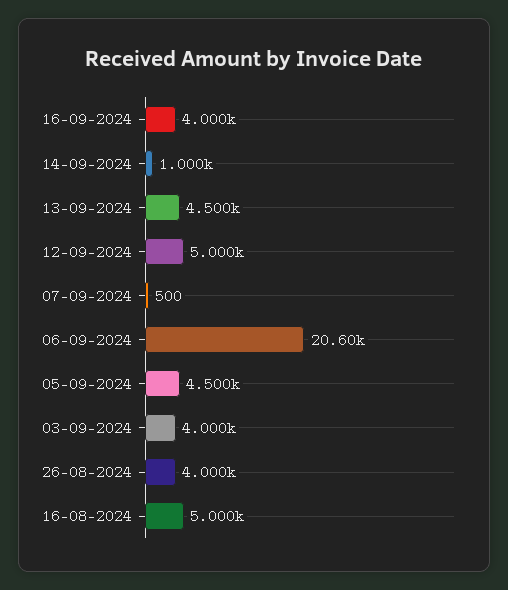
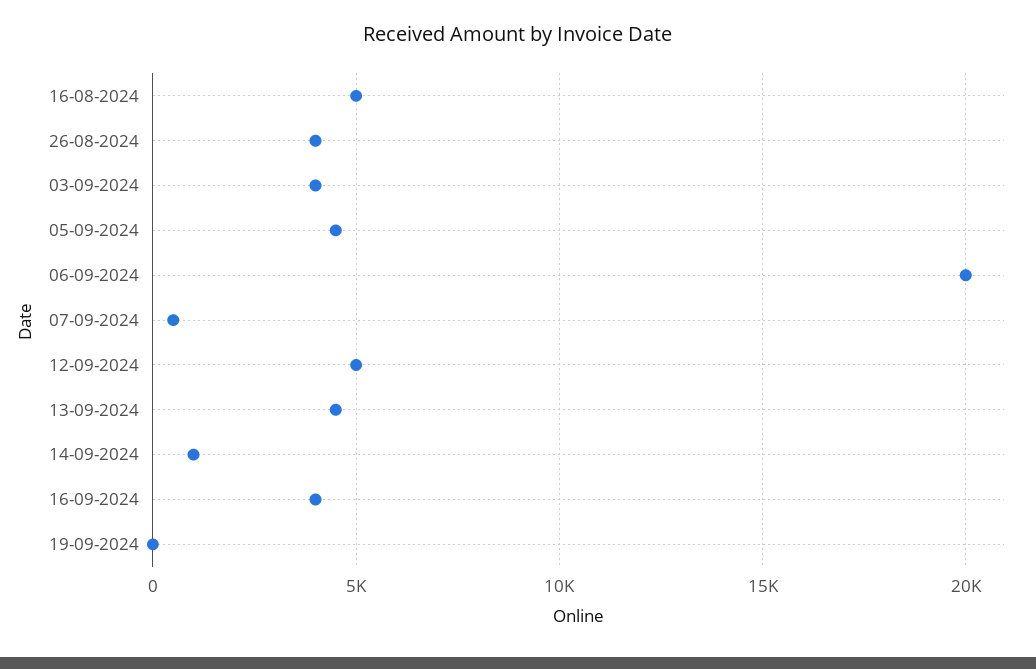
06-09-2024: 20600 -> 20000
19-09-2024: none -> 0

